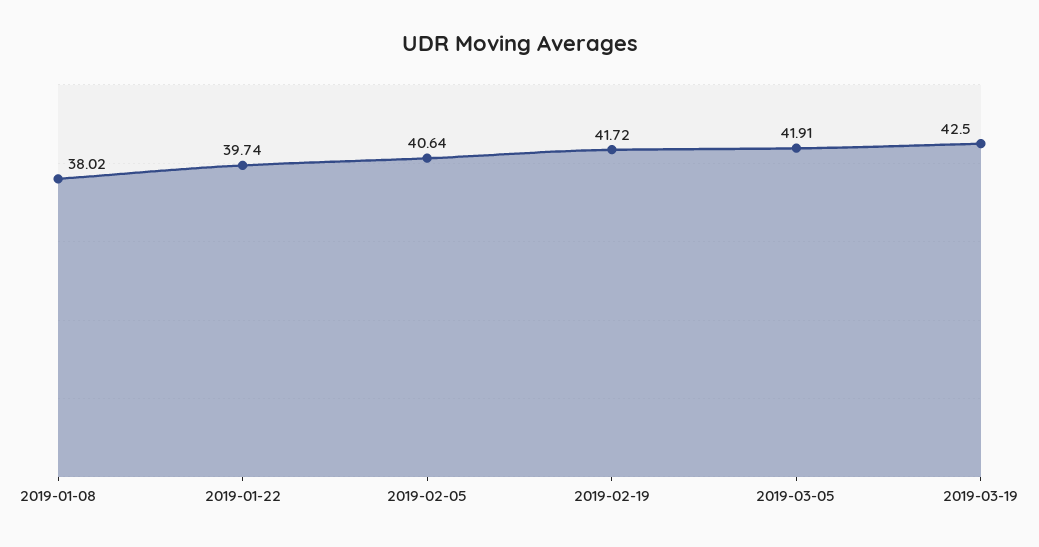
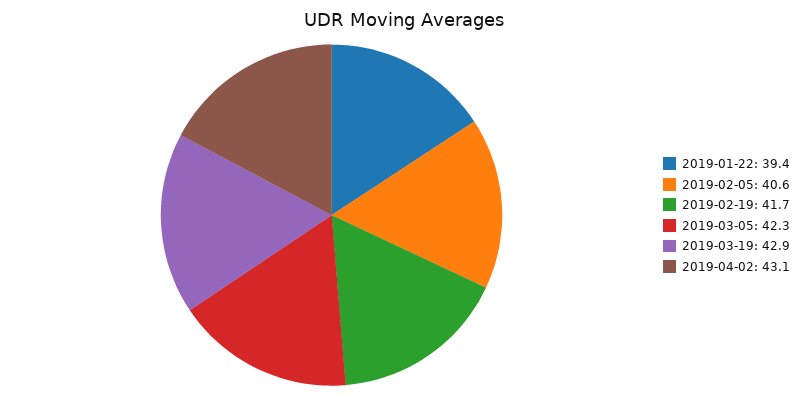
2019-01-08: 38.02 -> none
2019-01-22: 39.74 -> 39.4
2019-03-05: 41.91 -> 42.3
2019-03-19: 42.5 -> 42.9
2019-04-02: none -> 43.1

